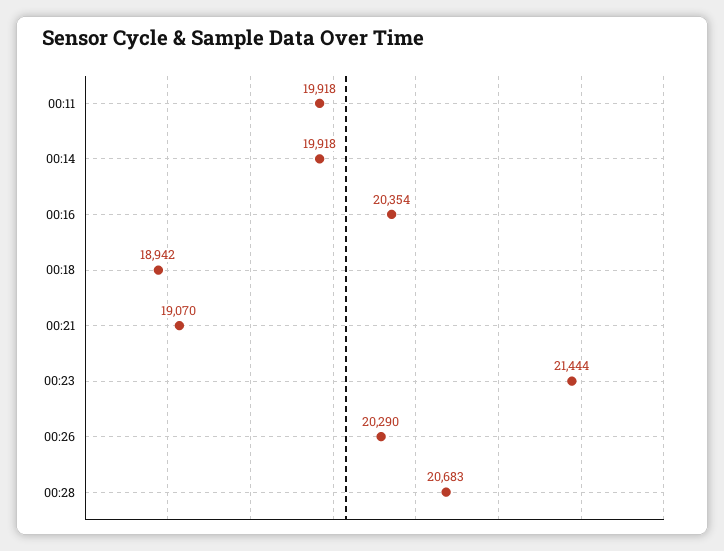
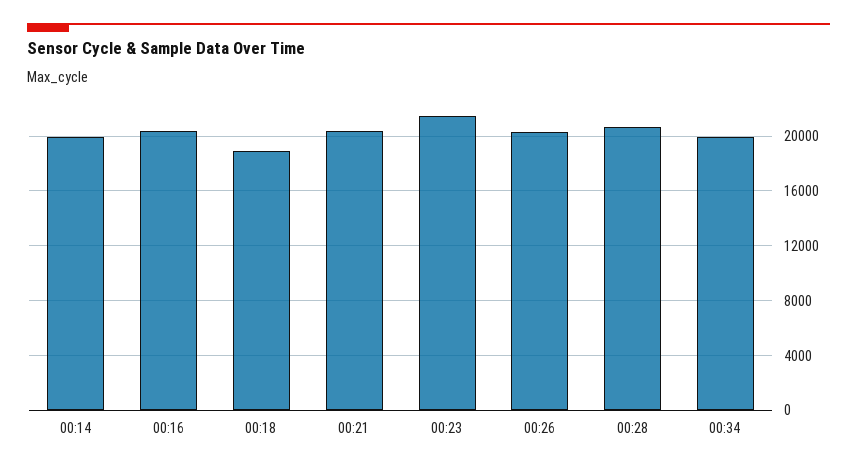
00:11: 19918 -> none
00:21: 19070 -> 20500
00:34: none -> 20000

